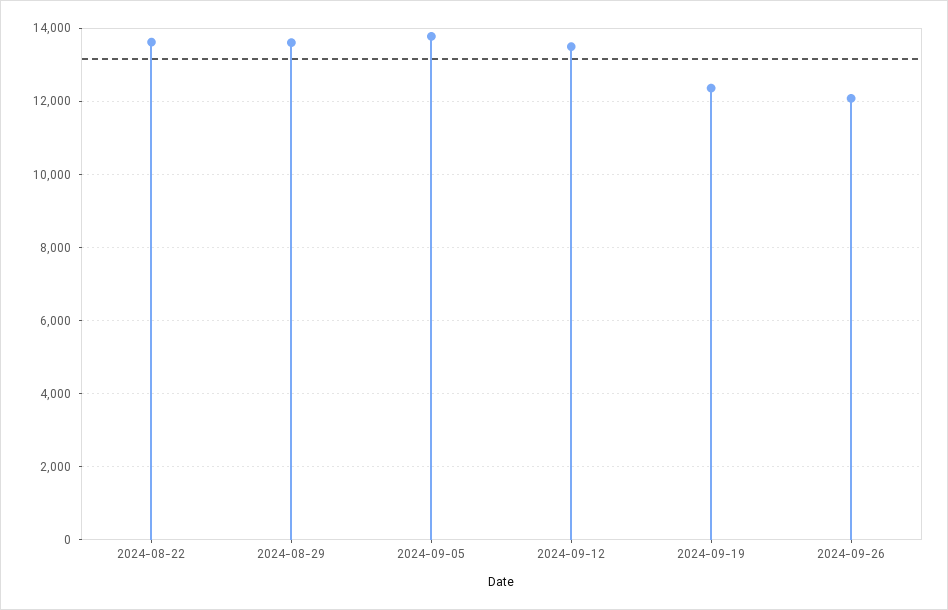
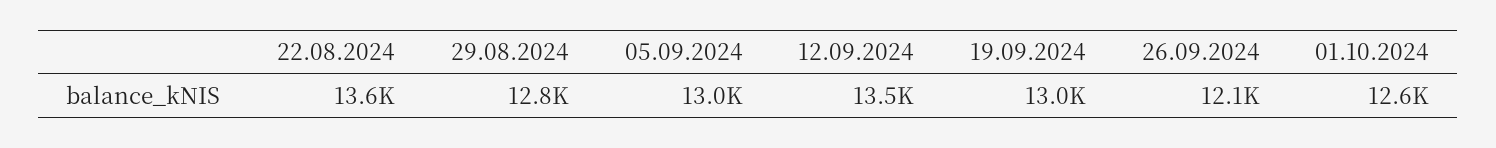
2024-08-29: 13600 -> 12800
2024-09-05: 13800 -> 13000
2024-09-19: 12400 -> 13000
01.10.2024: none -> 12600

